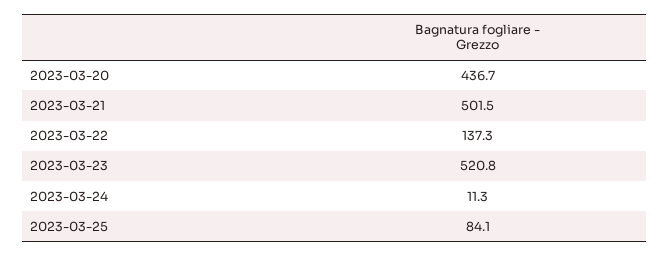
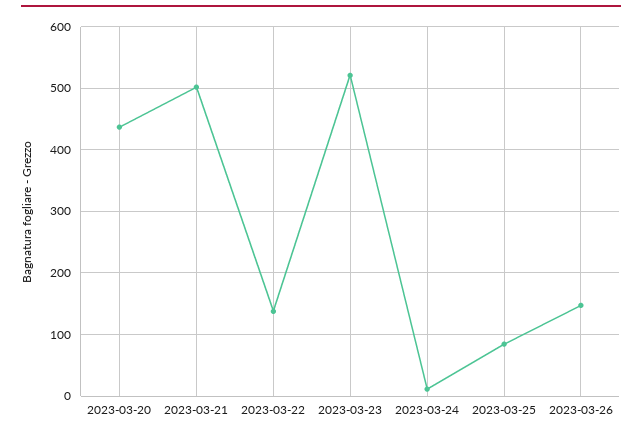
2023-03-26: none -> 150

